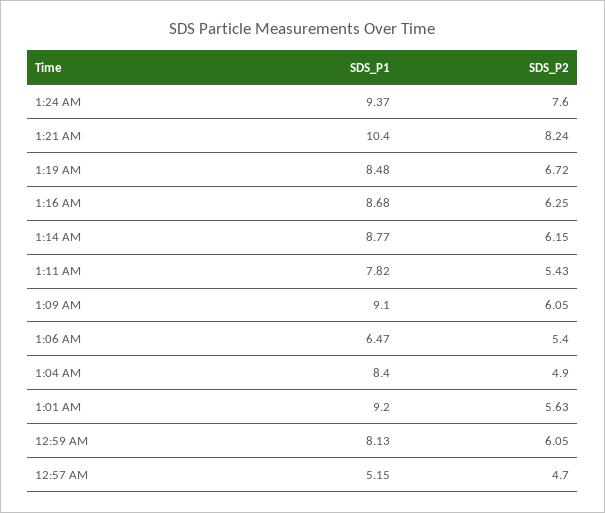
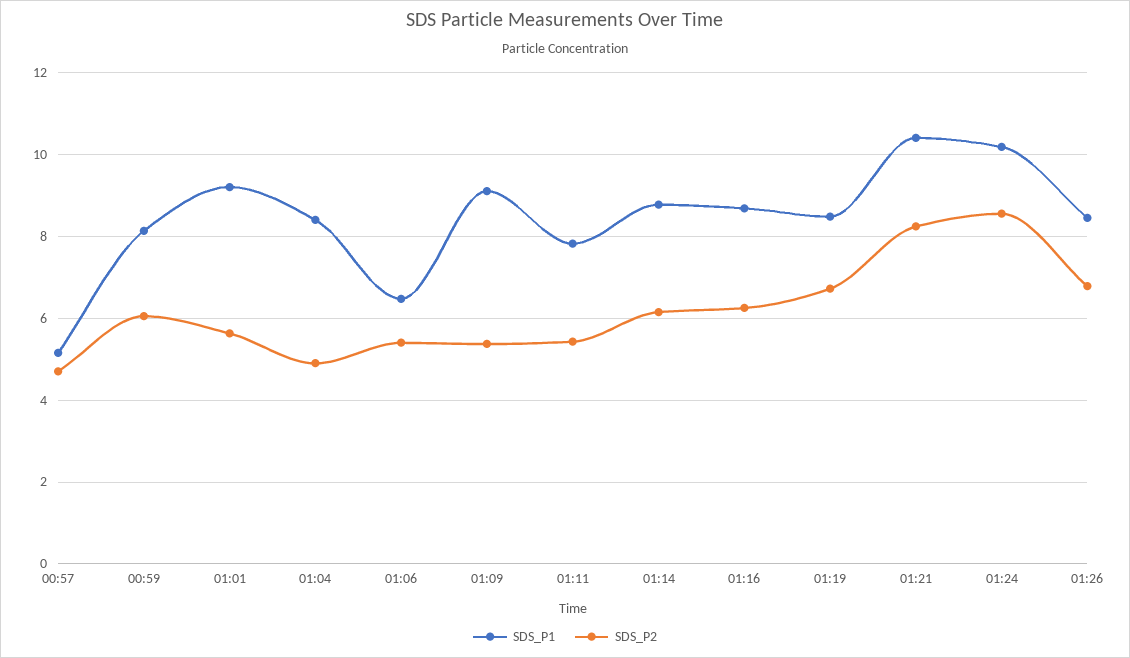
SDS_P1, 1:24 AM: 9.37 -> 10.2
SDS_P2, 1:24 AM: 7.6 -> 8.6
SDS_P2, 1:09 AM: 6.05 -> 5.4
SDS_P1, 01:26: none -> 8.4
SDS_P2, 01:26: none -> 6.8

